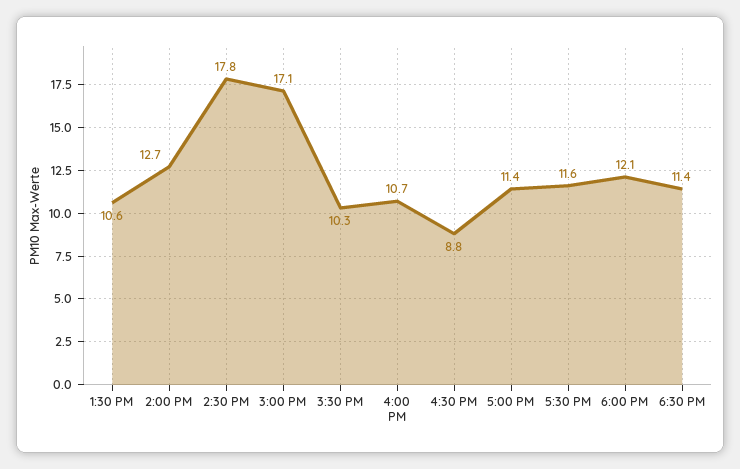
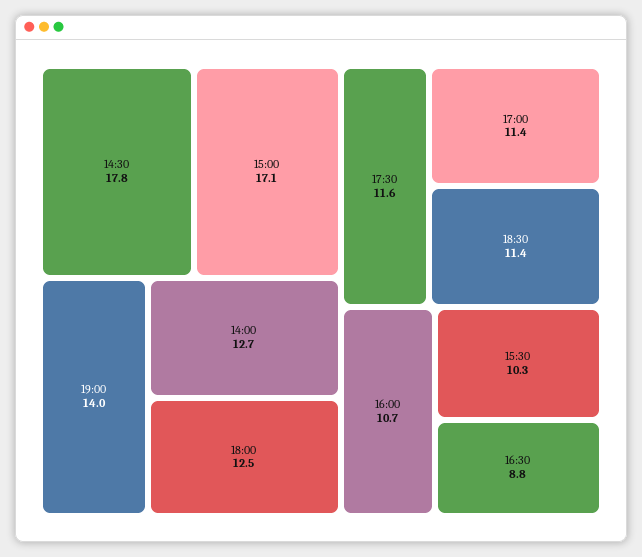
1:30 PM: 10.6 -> none
6:00 PM: 12.1 -> 12.5
19:00: none -> 14

